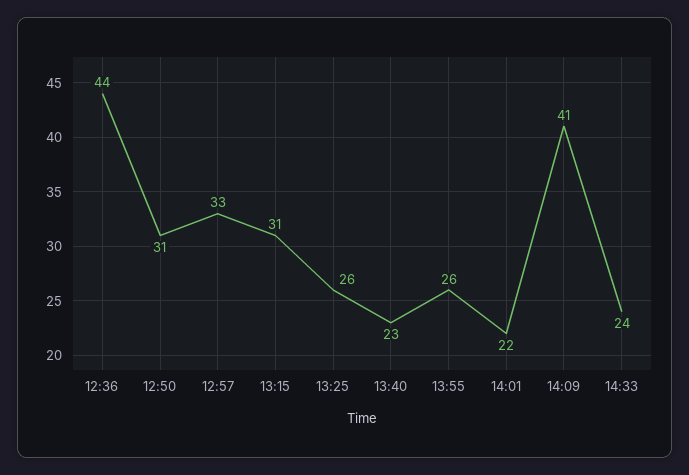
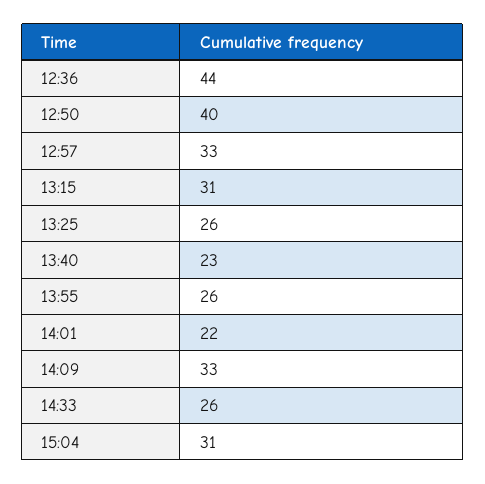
12:50: 31 -> 40
14:09: 41 -> 33
14:33: 24 -> 26
15:04: none -> 31

